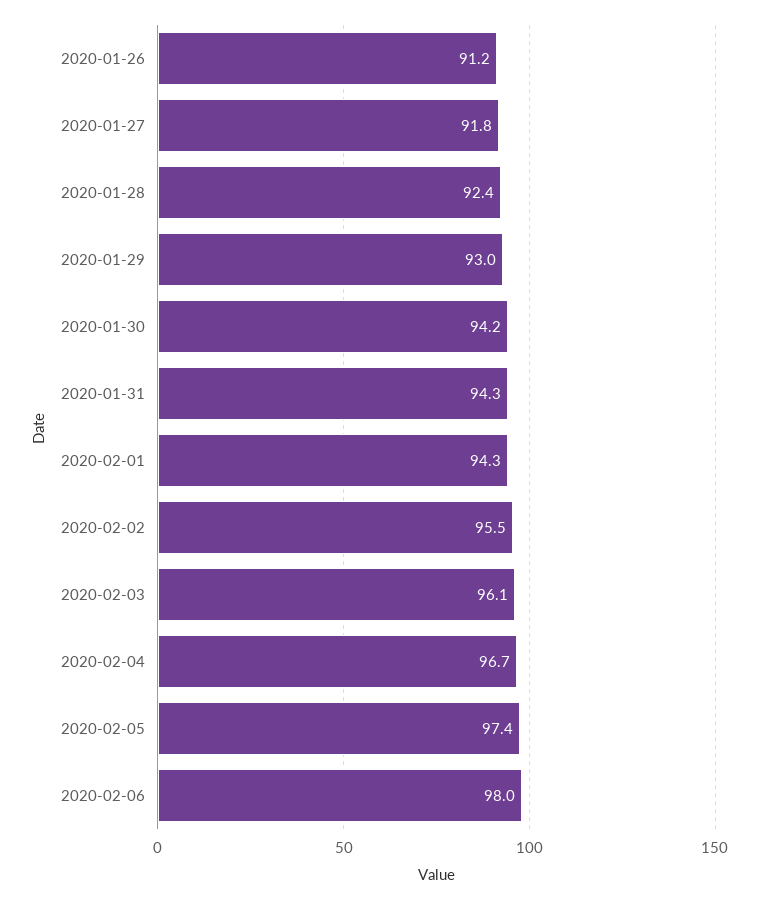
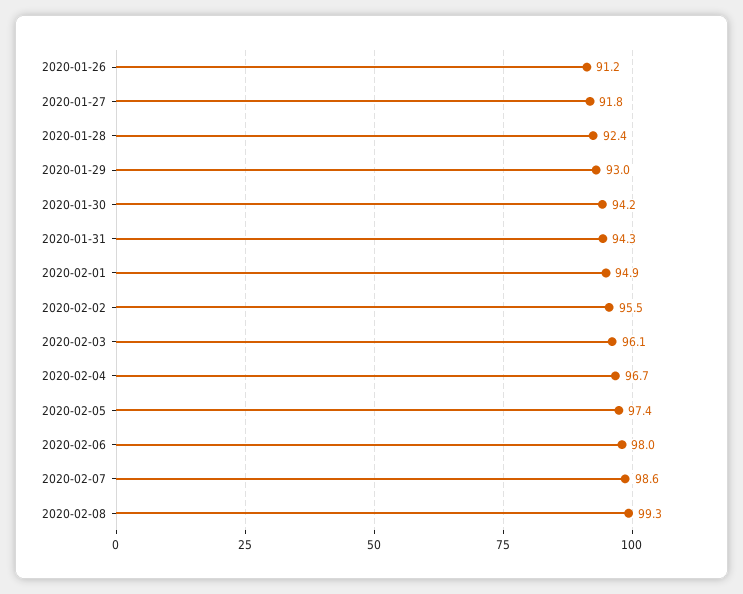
2020-02-01: 94.3 -> 94.9
2020-02-07: none -> 98.6
2020-02-08: none -> 99.3

